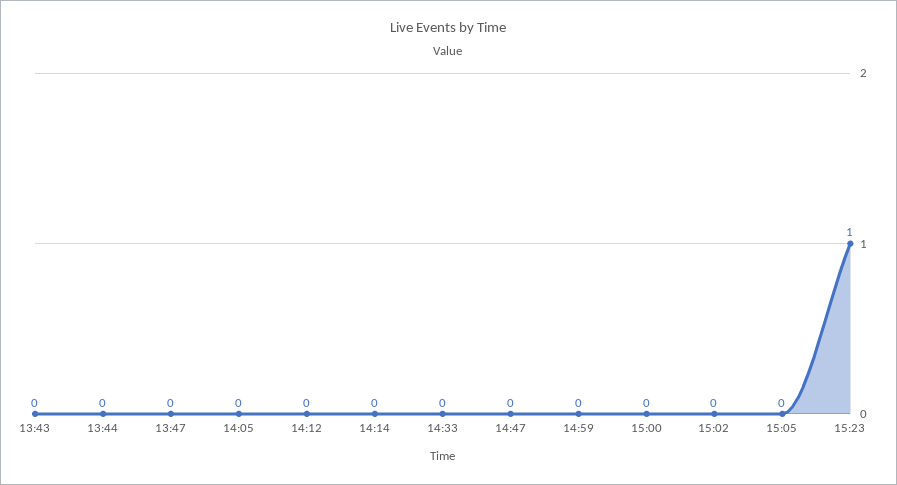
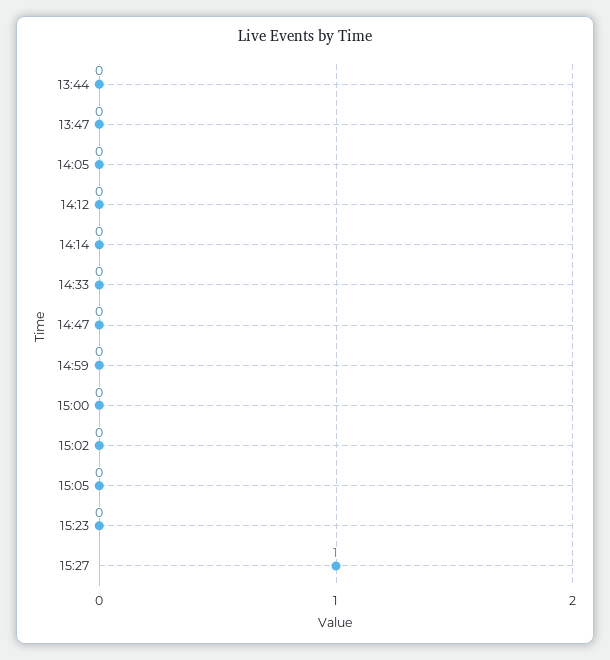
13:43: 0 -> none
15:23: 1 -> 0
15:27: none -> 1

